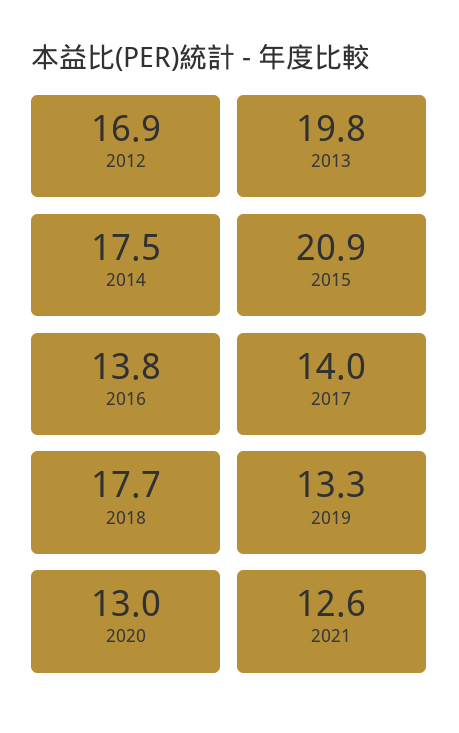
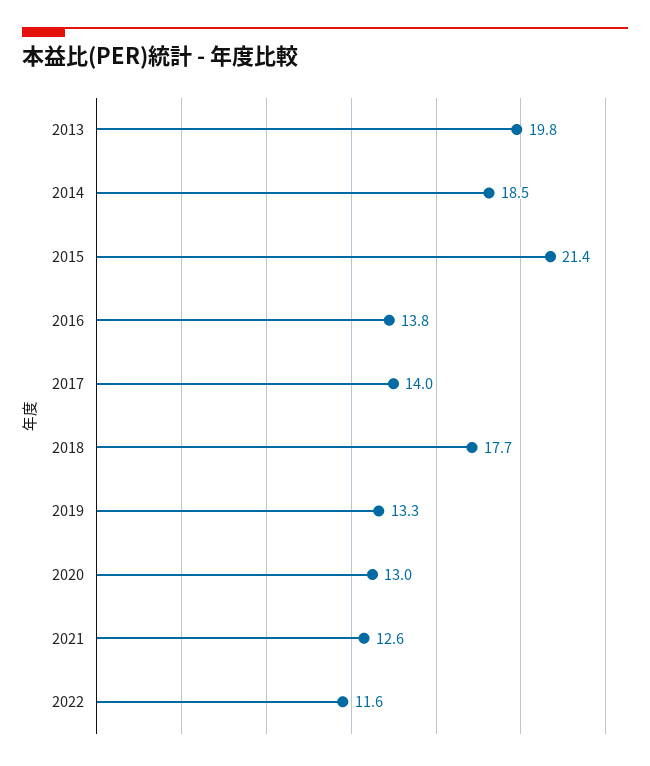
2012: 16.9 -> none
2014: 17.5 -> 18.5
2015: 20.9 -> 21.4
2022: none -> 11.6

